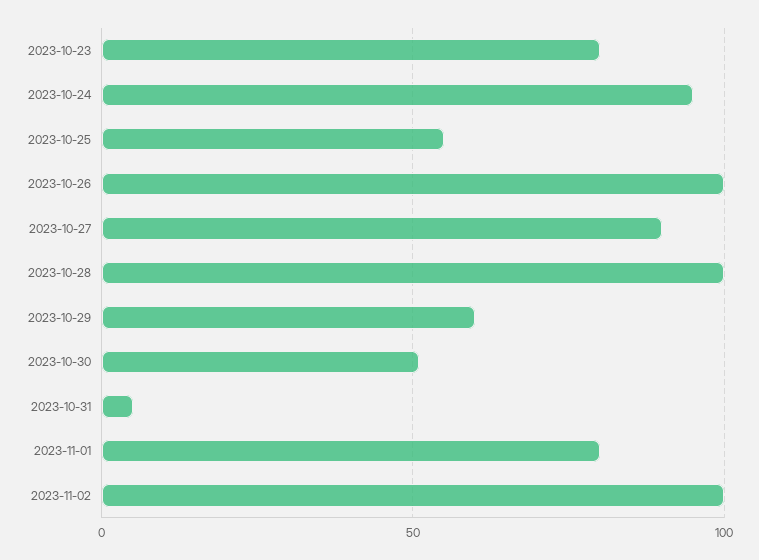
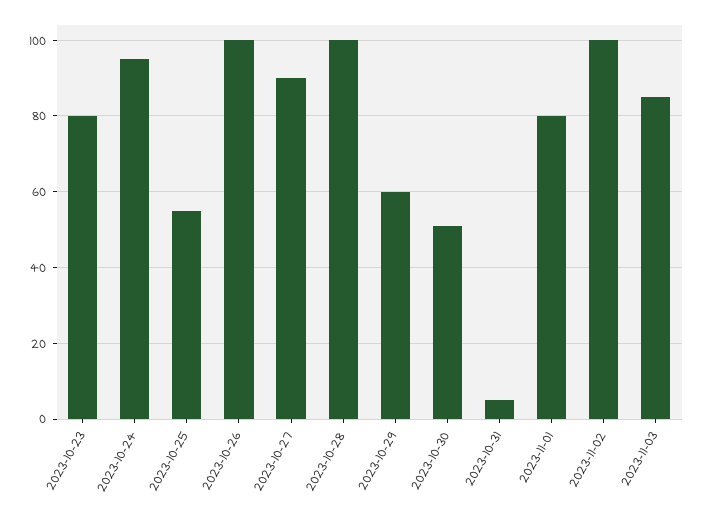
2023-11-03: none -> 85

